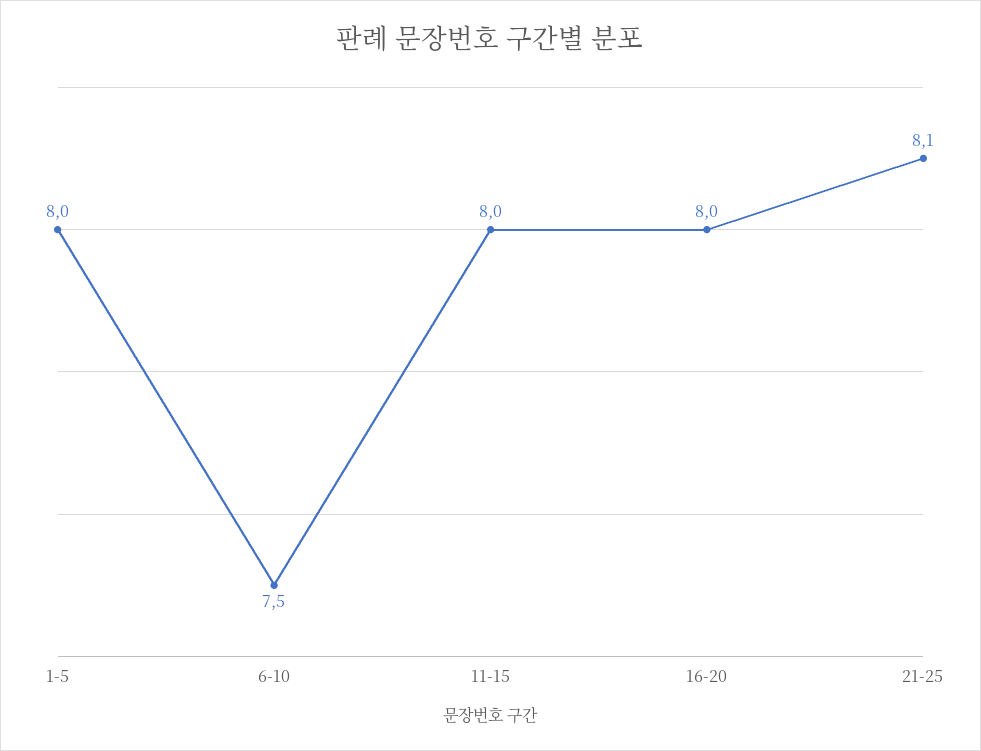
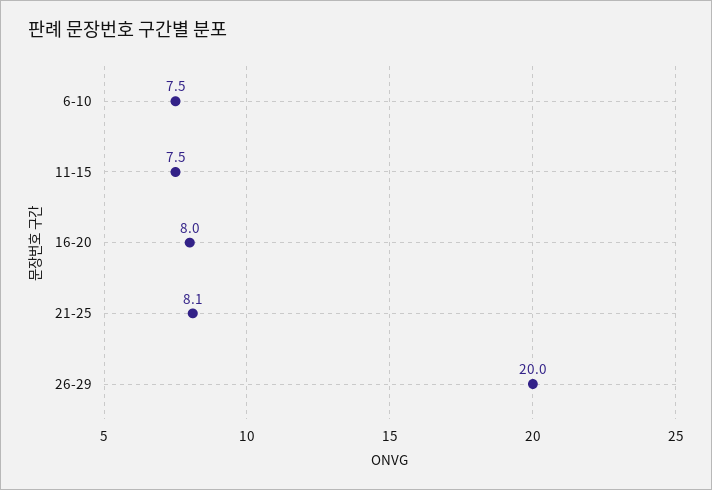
1-5: 8 -> none
11-15: 8 -> 7.5
26-29: none -> 20

